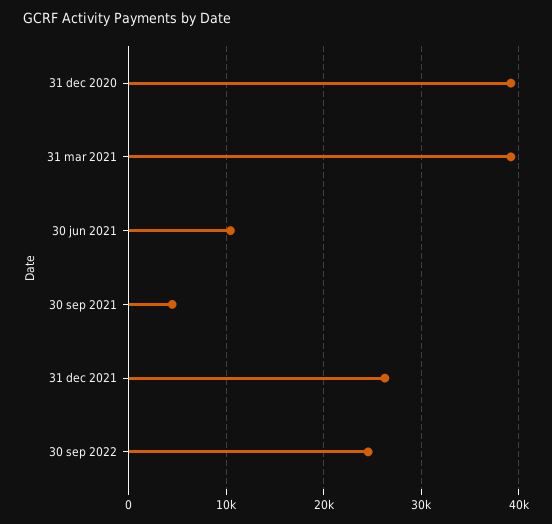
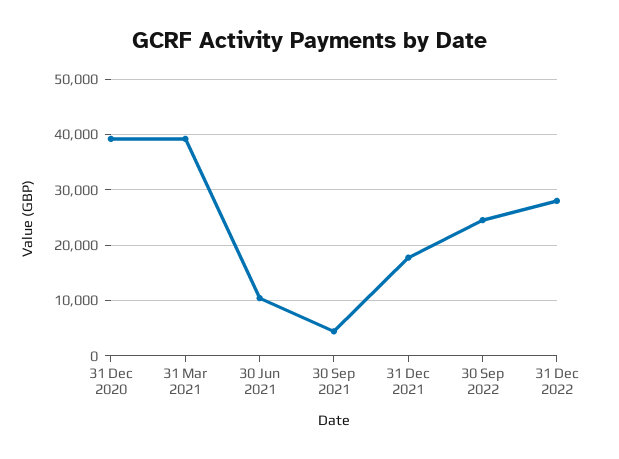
31 dec 2021: 26000 -> 18000
31 Dec 2022: none -> 28000

